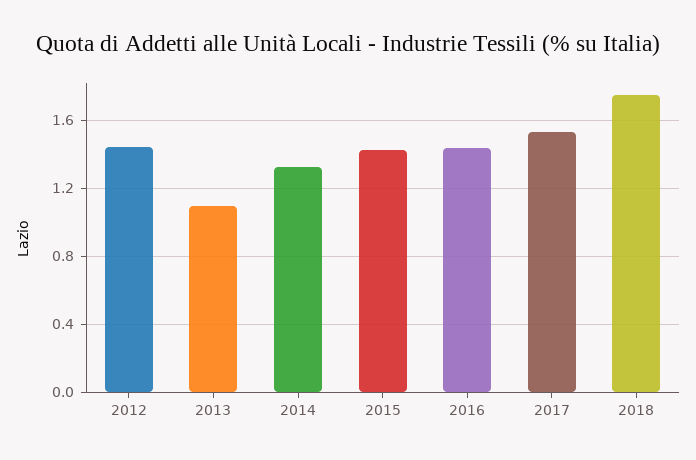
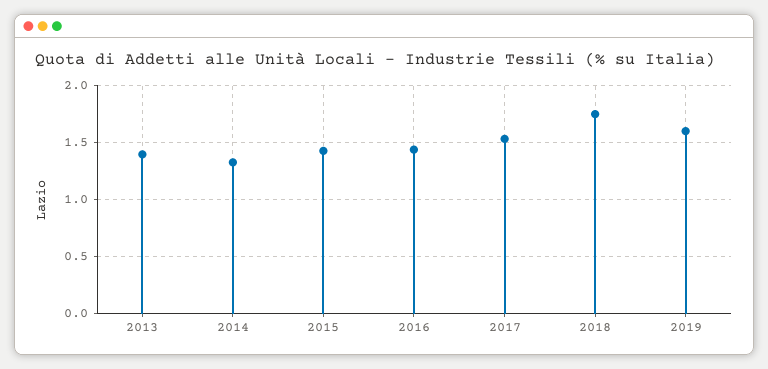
2012: 1.45 -> none
2013: 1.1 -> 1.4
2019: none -> 1.6

